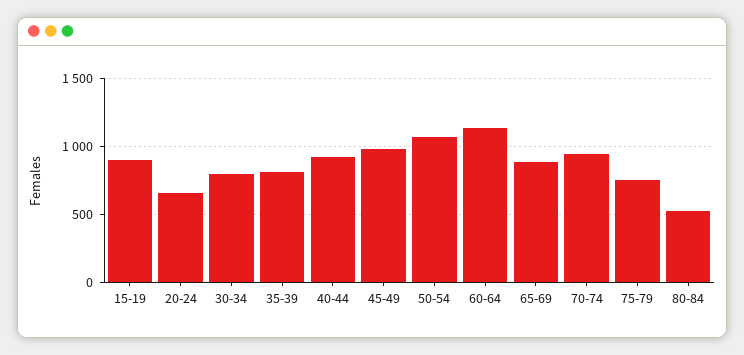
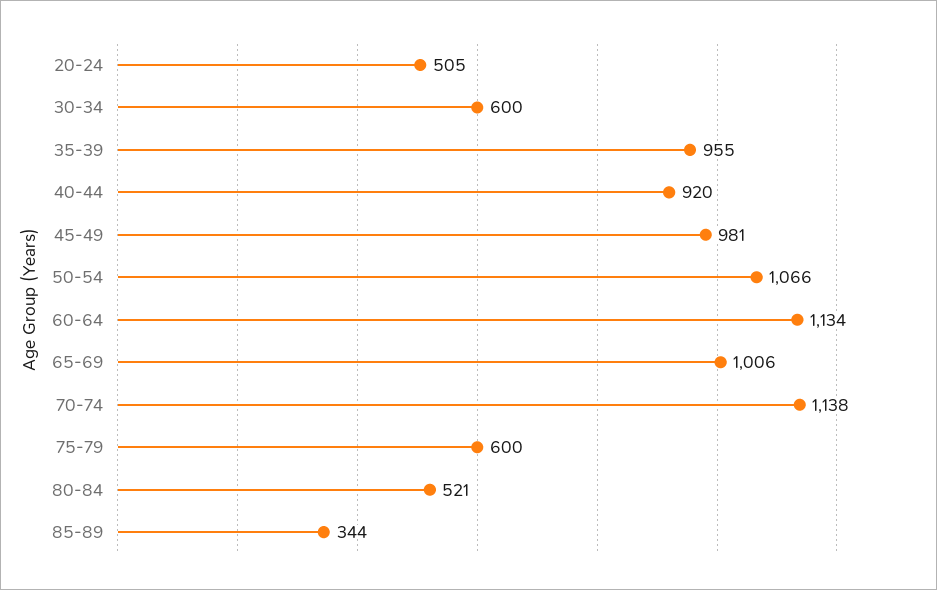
15-19: 900 -> none
20-24: 650 -> 505
30-34: 800 -> 600
35-39: 800 -> 955
65-69: 900 -> 1006
70-74: 950 -> 1138
75-79: 750 -> 600
85-89: none -> 344

